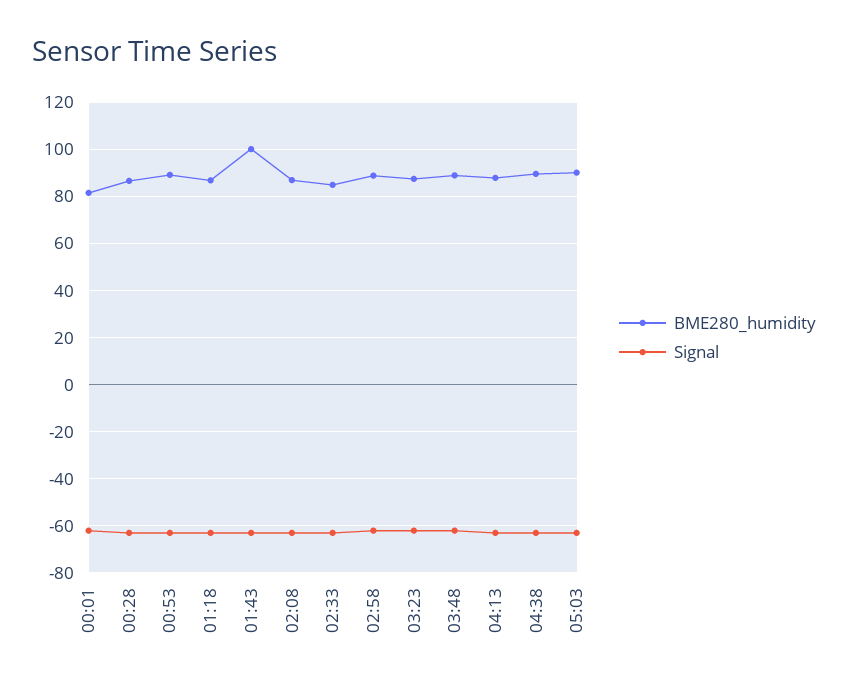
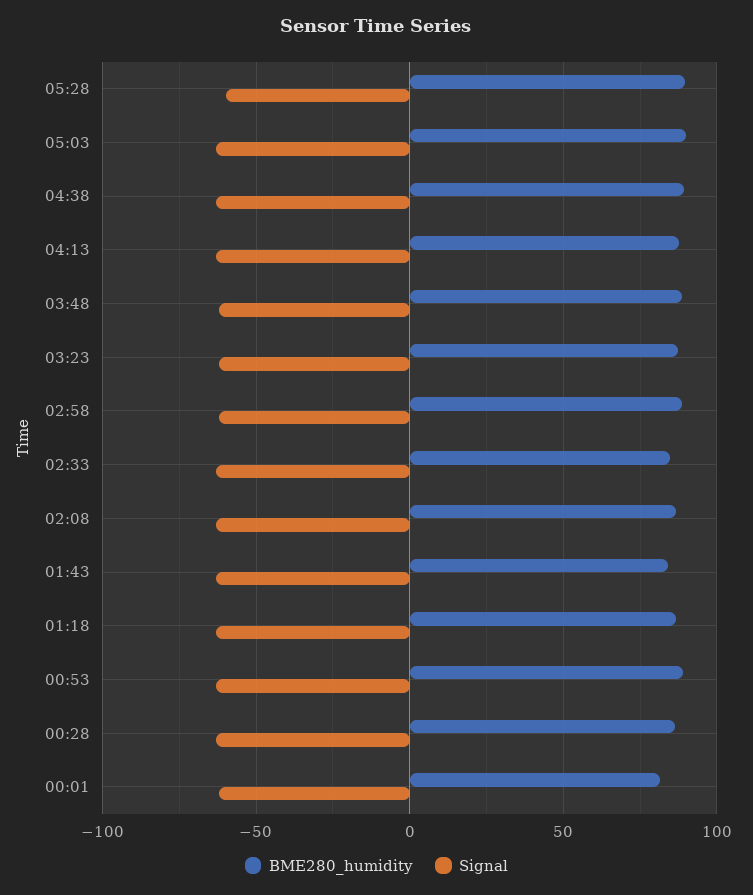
BME280_humidity, 01:43: 100 -> 85
BME280_humidity, 05:28: none -> 90
Signal, 05:28: none -> -60

